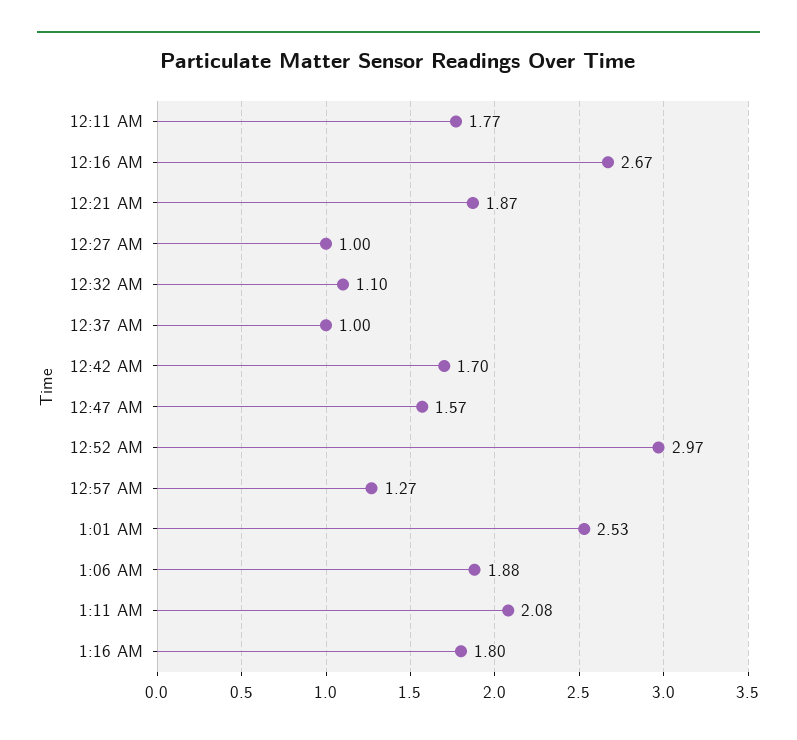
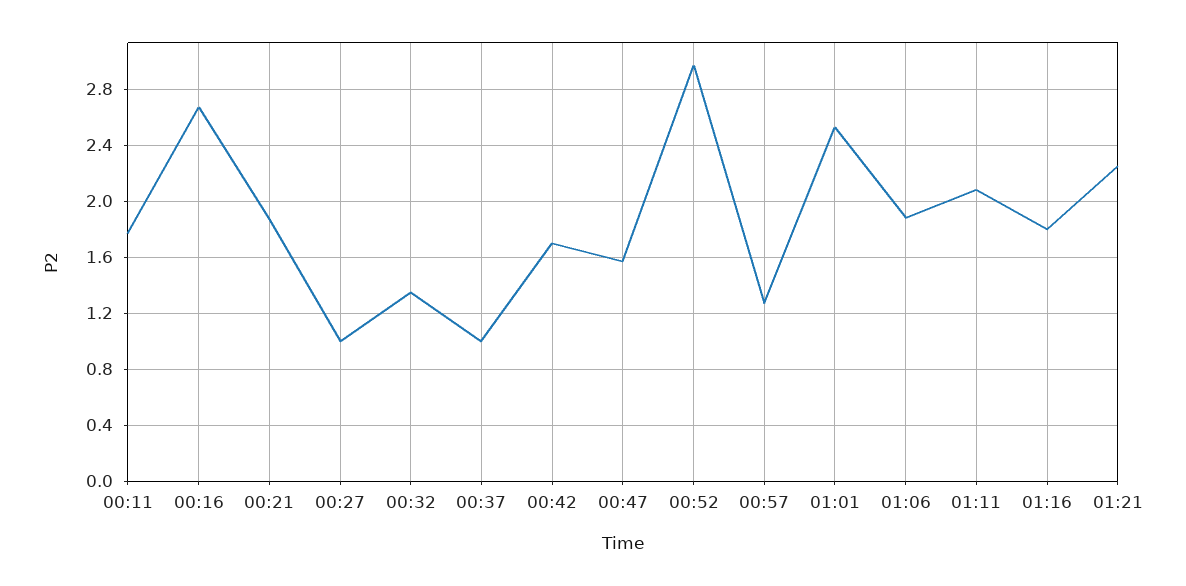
12:32 AM: 1.1 -> 1.35
01:21: none -> 2.25

